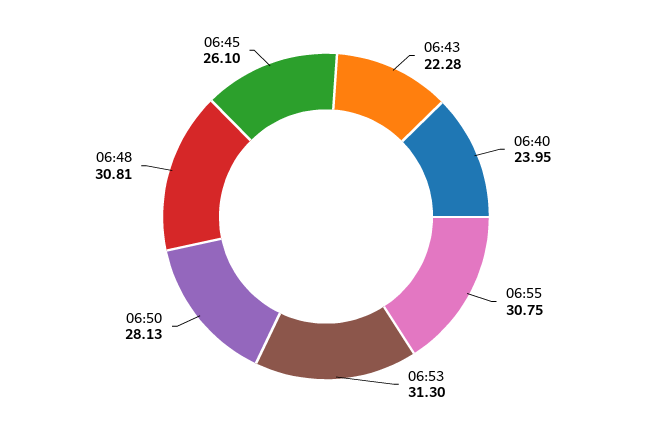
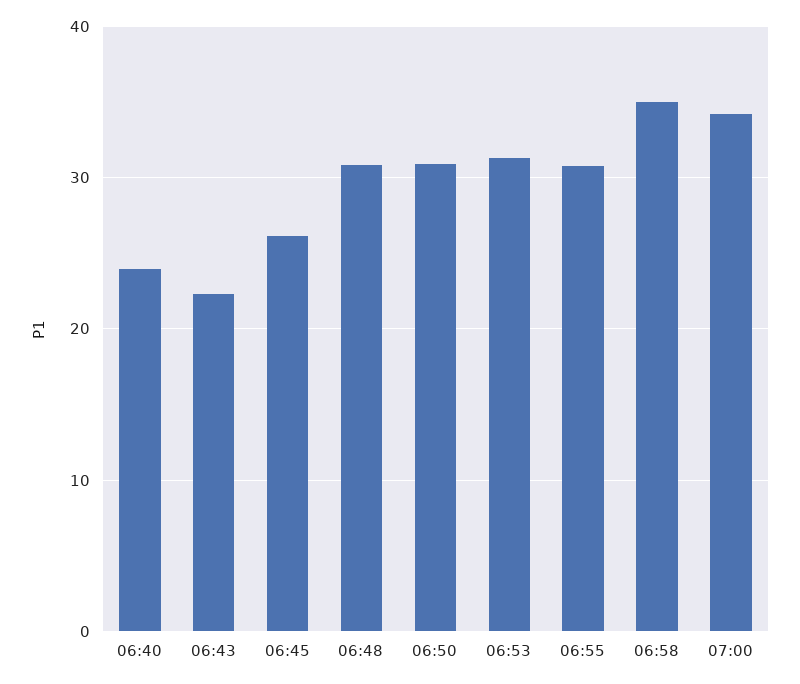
06:50: 28.13 -> 31
06:58: none -> 35
07:00: none -> 34

